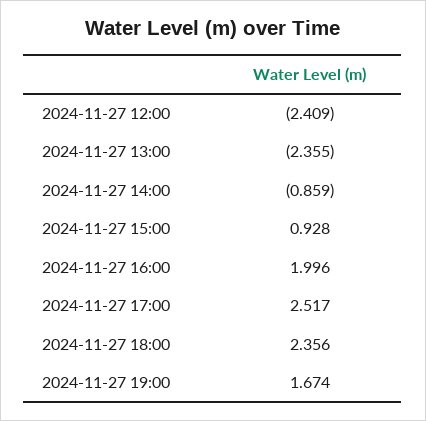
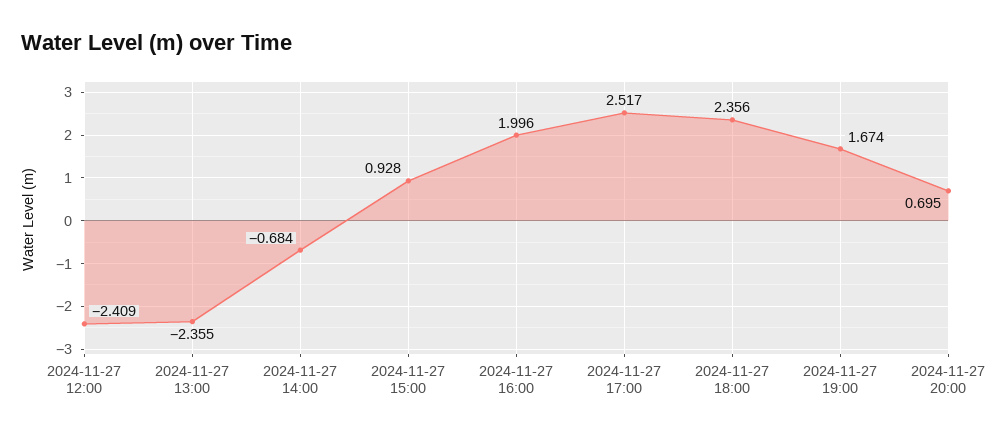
2024-11-27 14:00: -0.859 -> -0.684
2024-11-27 20:00: none -> 0.695

